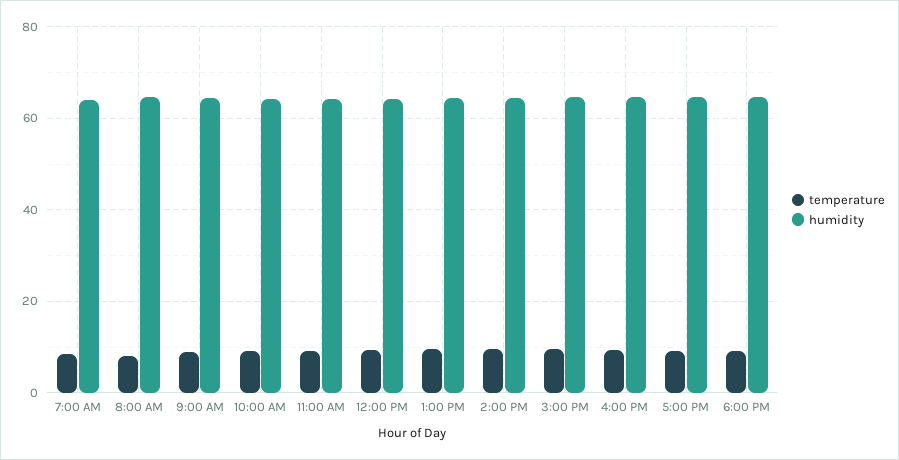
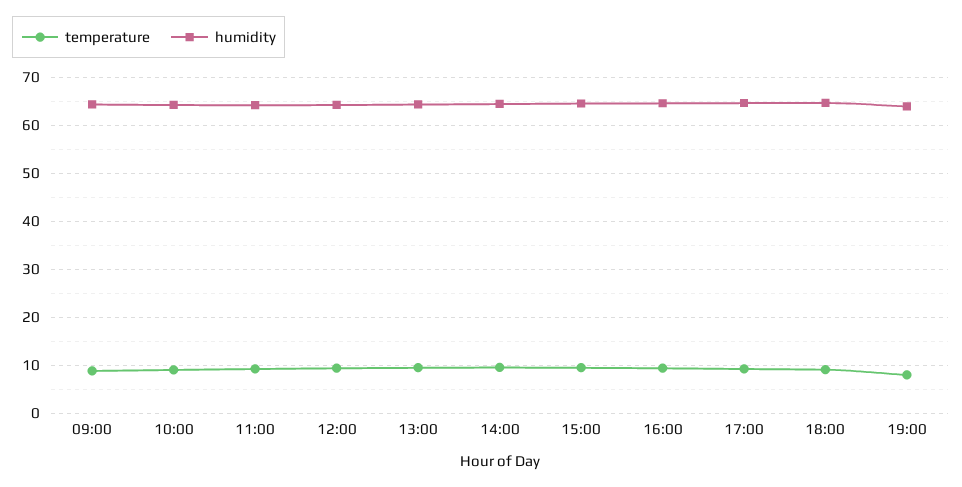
temperature, 7:00 AM: 8 -> none
humidity, 7:00 AM: 64 -> none
temperature, 8:00 AM: 8 -> none
humidity, 8:00 AM: 64 -> none
temperature, 19:00: none -> 8
humidity, 19:00: none -> 64

